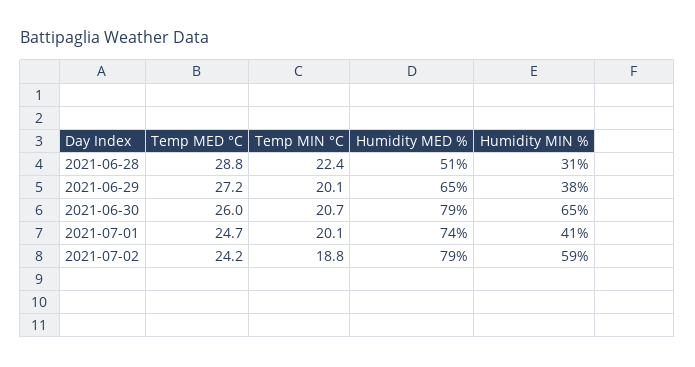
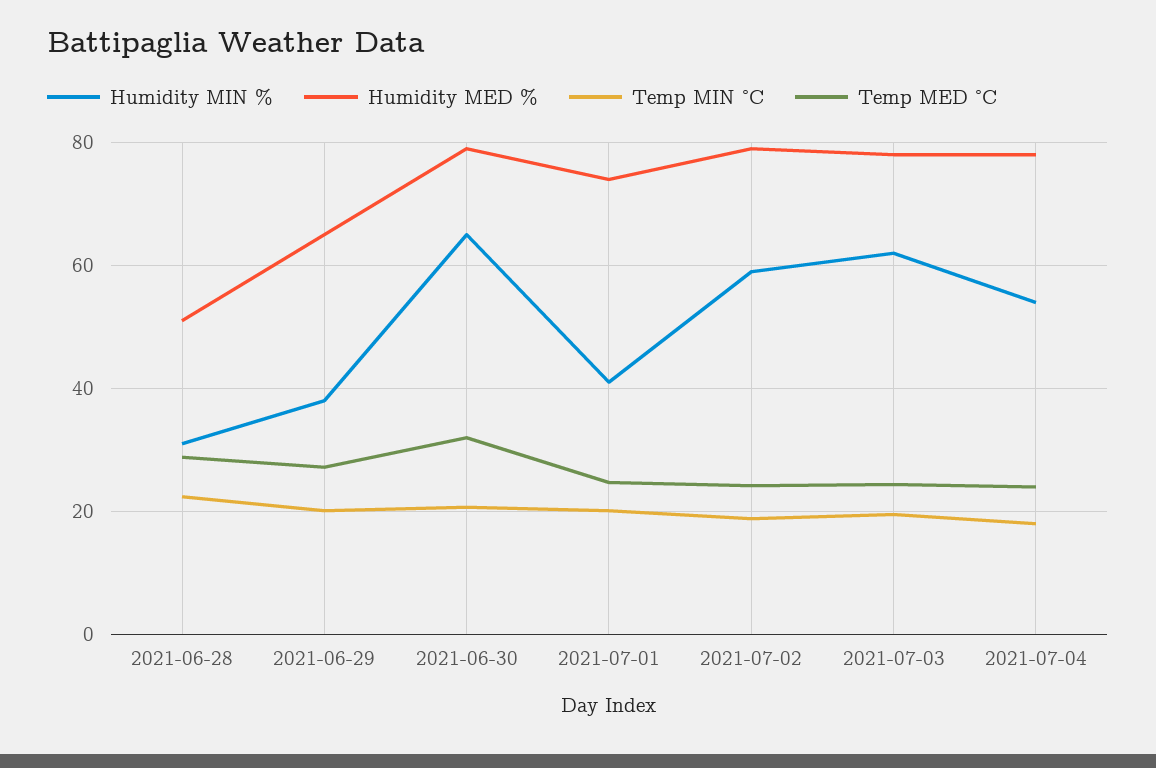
Temp MED °C, 2021-06-30: 26 -> 32
Humidity MIN %, 2021-07-03: none -> 62
Humidity MED %, 2021-07-03: none -> 78
Temp MIN °C, 2021-07-03: none -> 20
Temp MED °C, 2021-07-03: none -> 24
Humidity MIN %, 2021-07-04: none -> 54
Humidity MED %, 2021-07-04: none -> 78
Temp MIN °C, 2021-07-04: none -> 18
Temp MED °C, 2021-07-04: none -> 24

